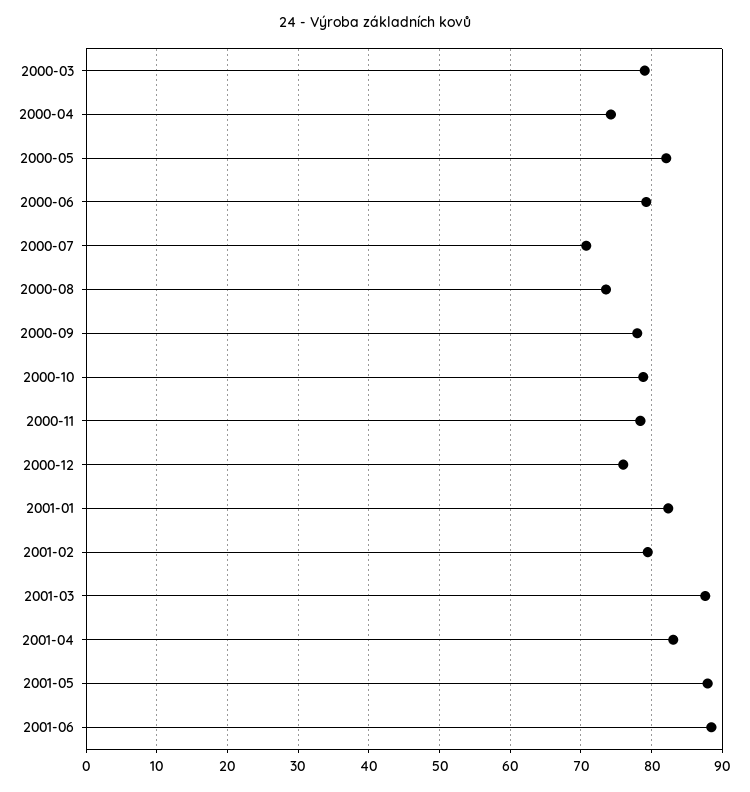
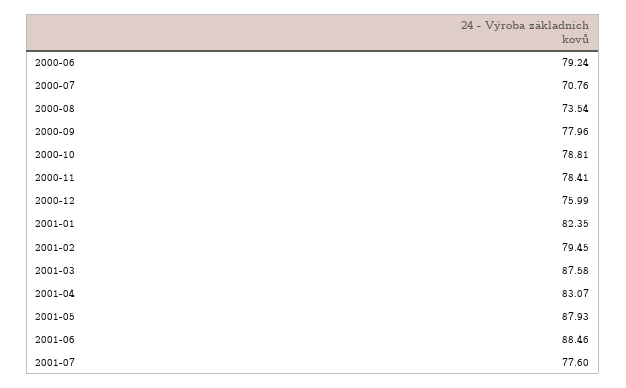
2000-03: 79 -> none
2000-04: 74 -> none
2000-05: 82 -> none
2001-07: none -> 77.6

